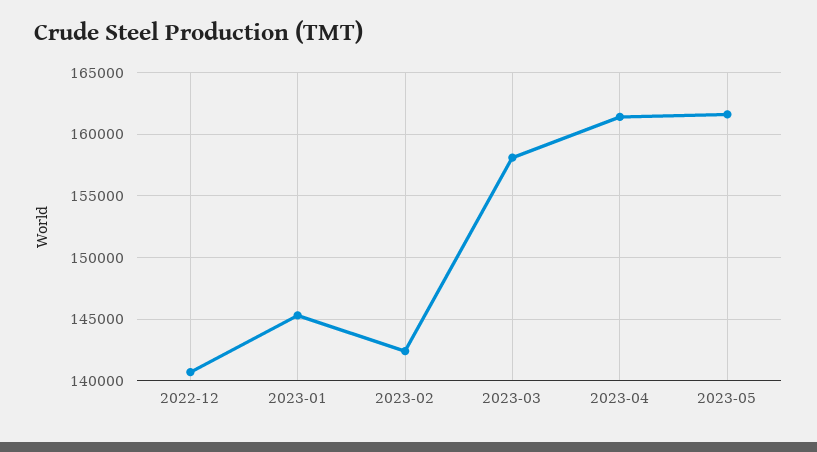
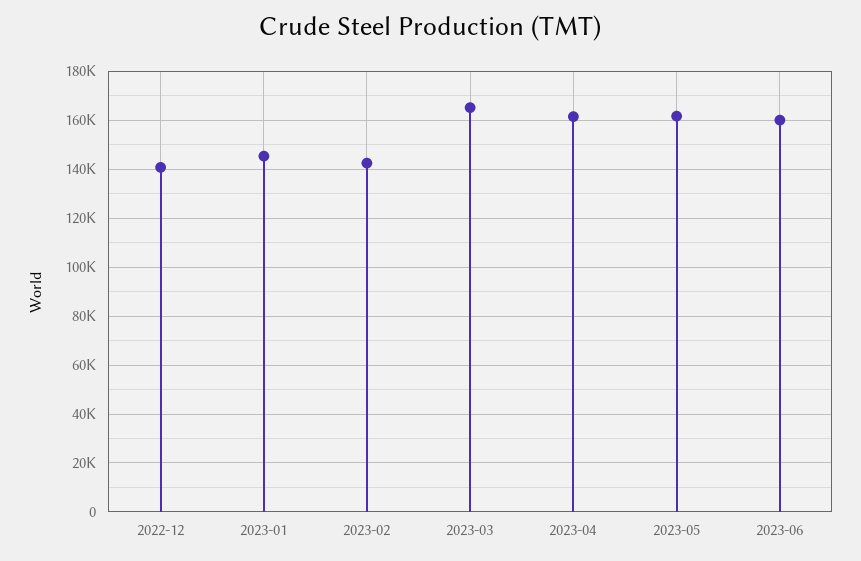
2023-03: 158000 -> 165000
2023-06: none -> 160000

